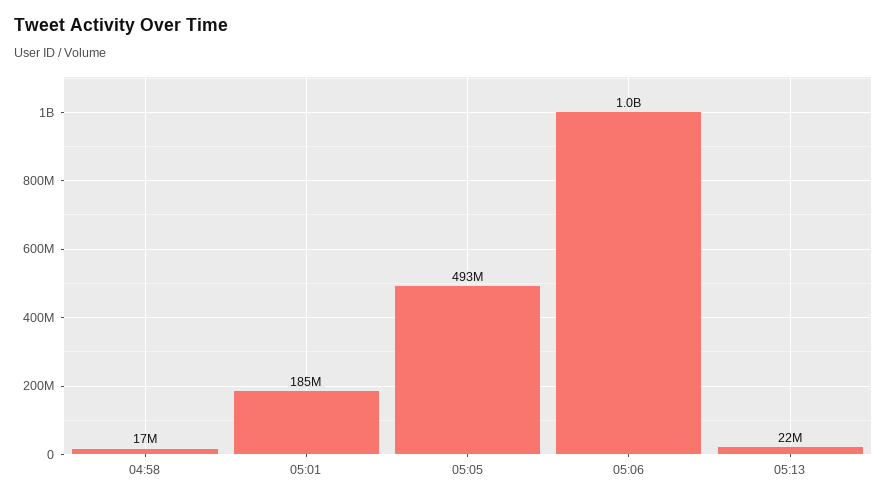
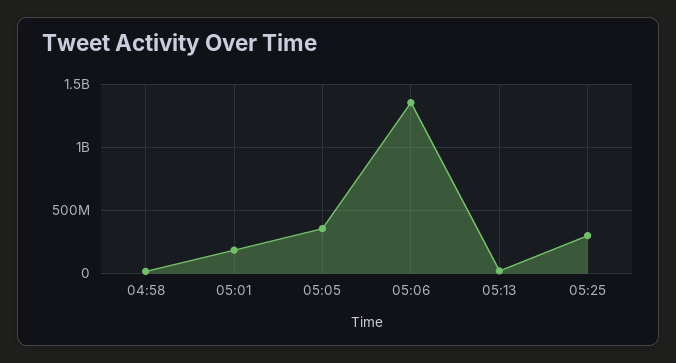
05:05: 493000000 -> 350000000
05:06: 1000000000 -> 1350000000
05:25: none -> 300000000

